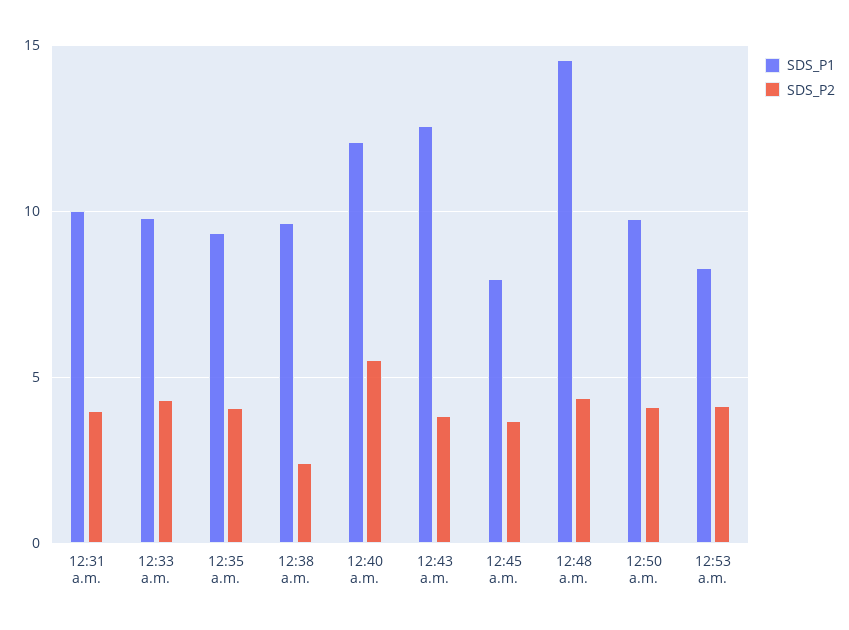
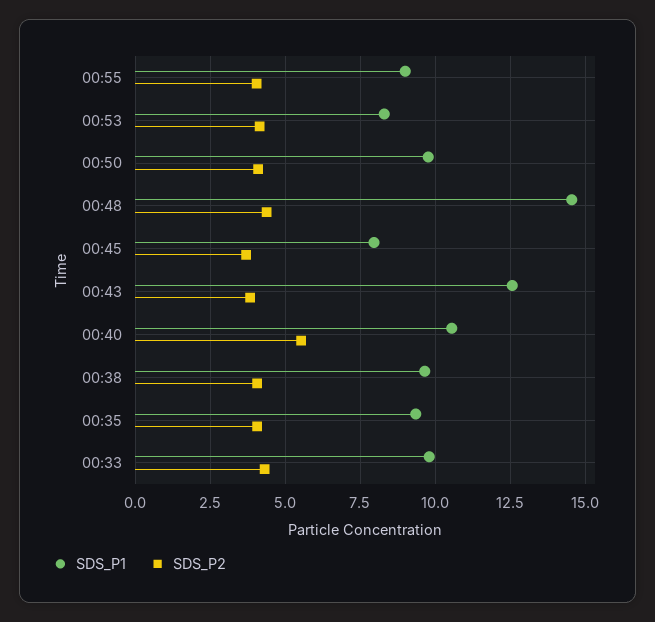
SDS_P1, 12:31 a.m.: 10 -> none
SDS_P2, 12:31 a.m.: 4 -> none
SDS_P2, 12:38 a.m.: 2.5 -> 4
SDS_P1, 12:40 a.m.: 12 -> 10.5
SDS_P1, 00:55: none -> 9
SDS_P2, 00:55: none -> 4

